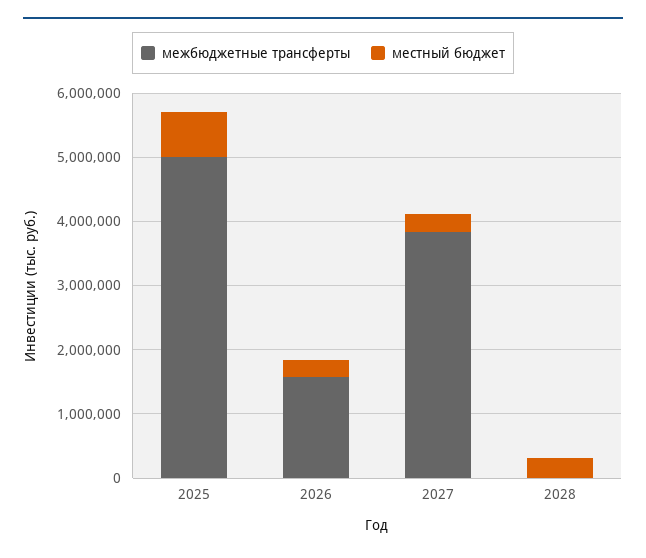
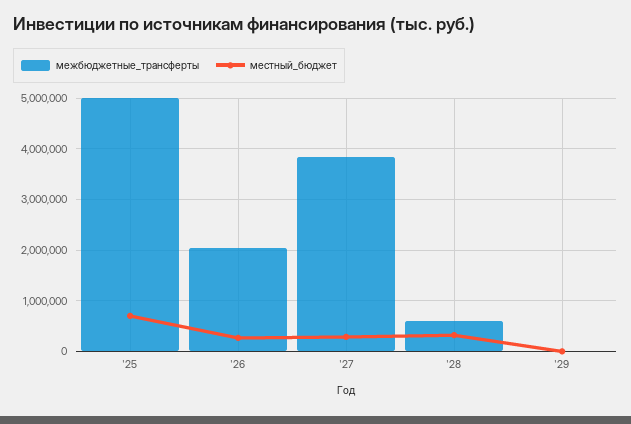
межбюджетные трансферты, 2026: 1600000 -> 2000000
межбюджетные трансферты, 2028: 0 -> 600000
межбюджетные трансферты, '29: none -> 0
местный бюджет, '29: none -> 0

